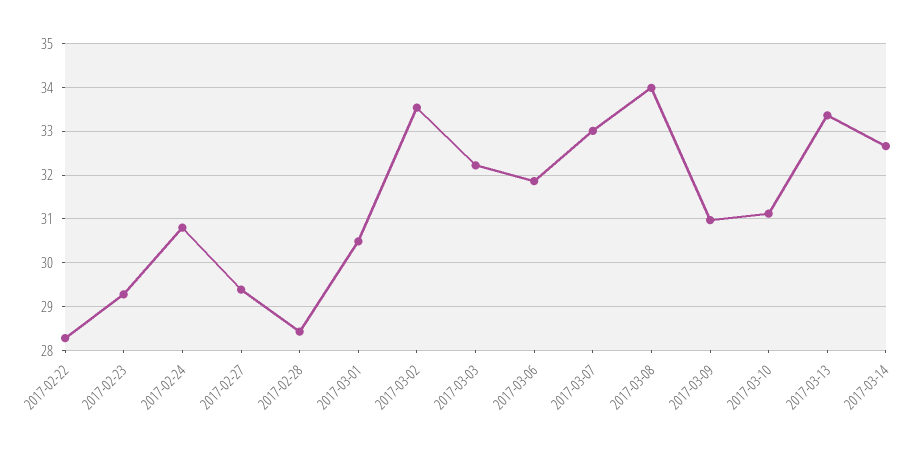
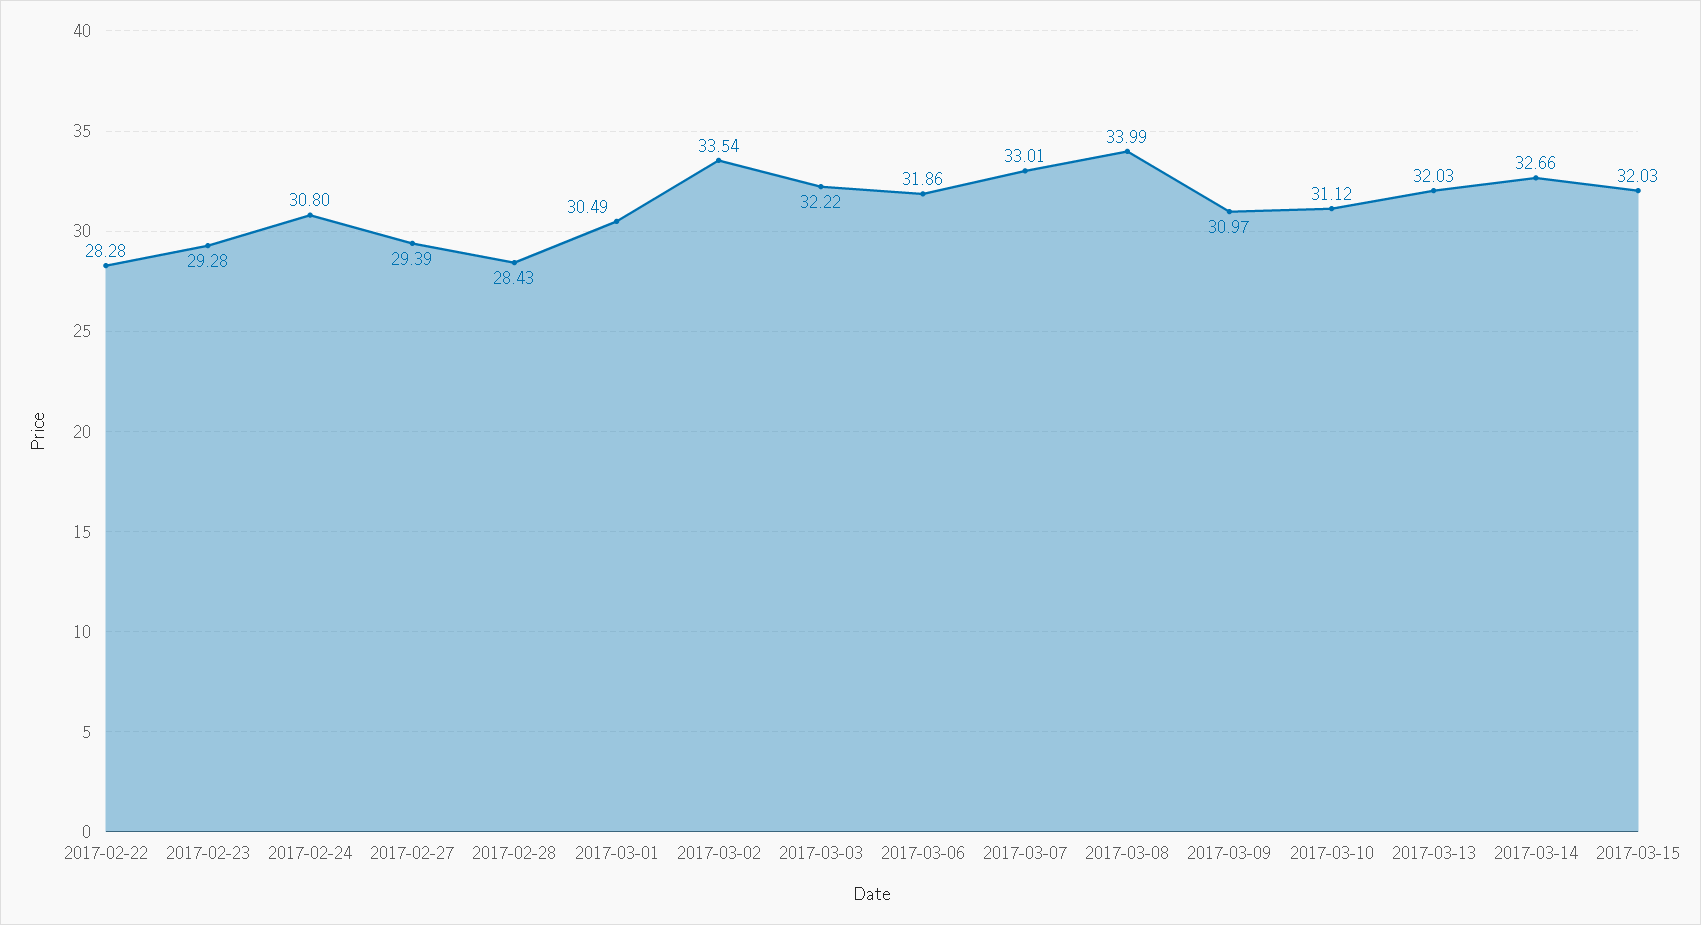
2017-03-13: 33.4 -> 32.03
2017-03-15: none -> 32.03

